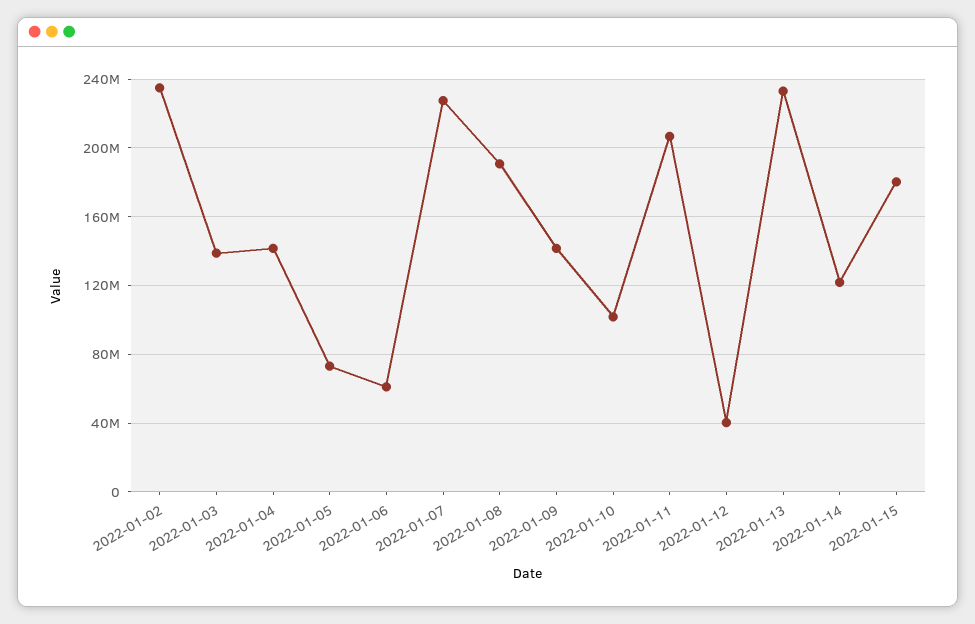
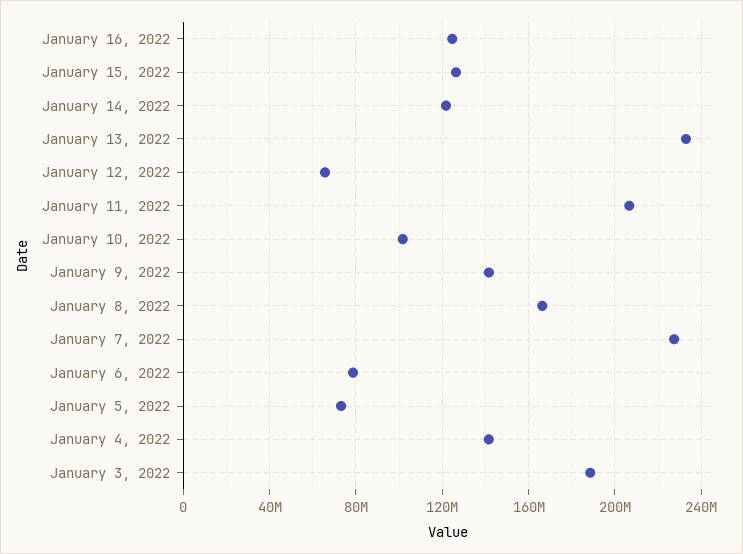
2022-01-02: 235000000 -> none
2022-01-03: 140000000 -> 190000000
2022-01-06: 60000000 -> 80000000
2022-01-08: 190000000 -> 165000000
2022-01-12: 40000000 -> 65000000
2022-01-15: 180000000 -> 125000000
January 16, 2022: none -> 125000000

